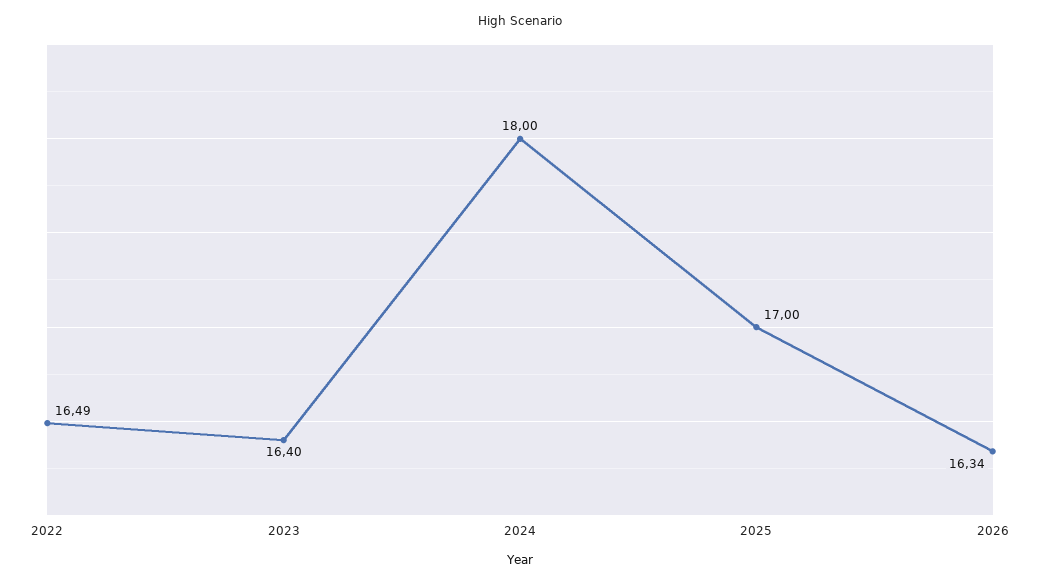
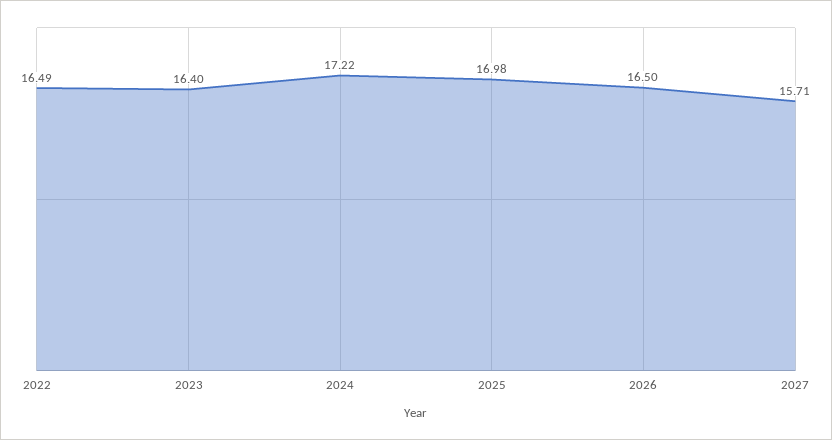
2024: 18 -> 17.22
2025: 17 -> 16.98
2026: 16.34 -> 16.5
2027: none -> 15.71

